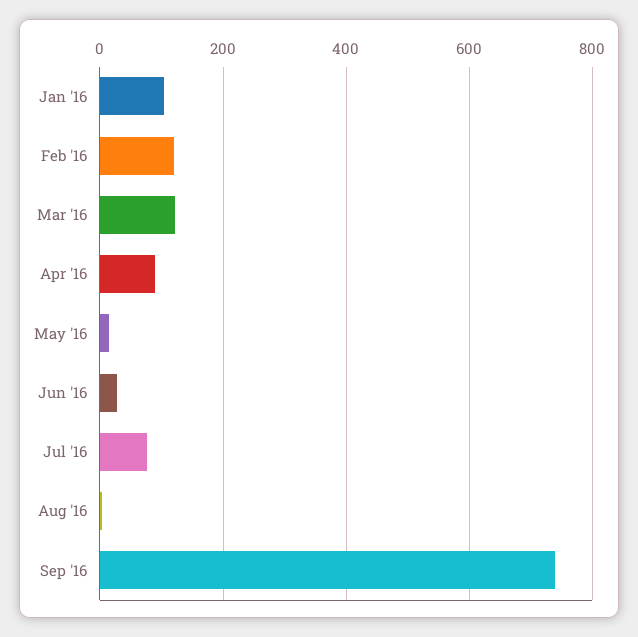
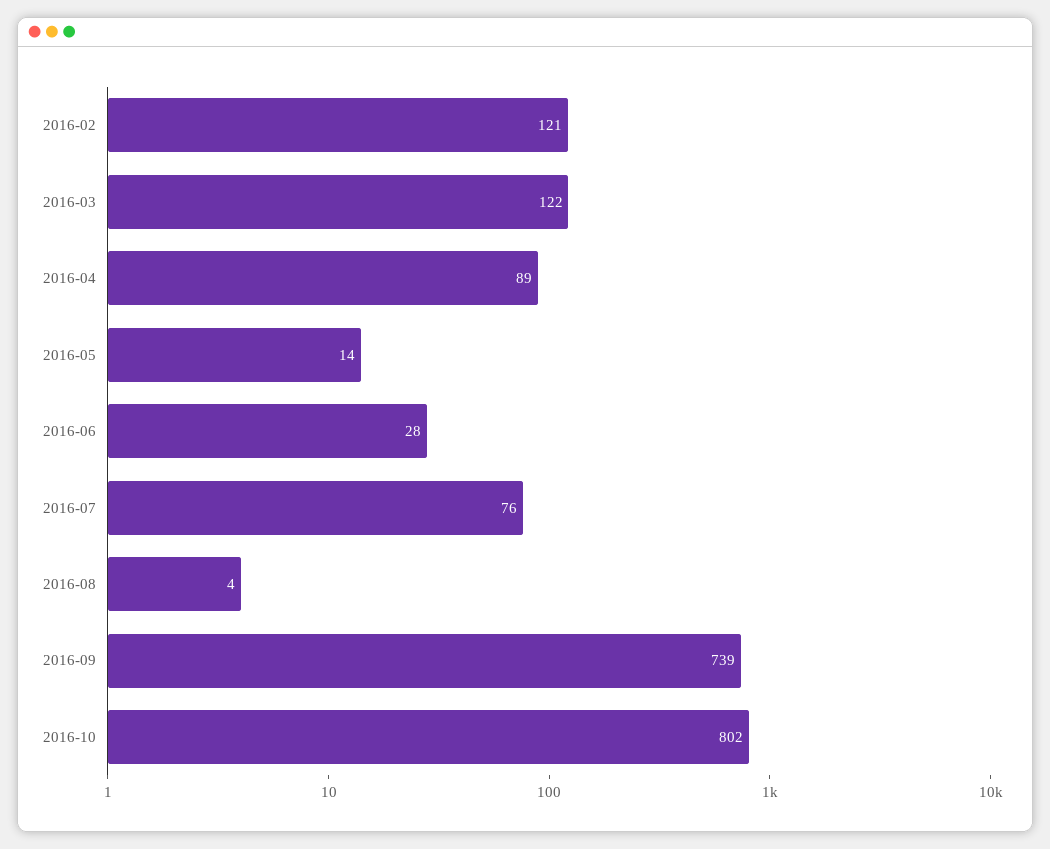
Jan '16: 100 -> none
2016-10: none -> 802

